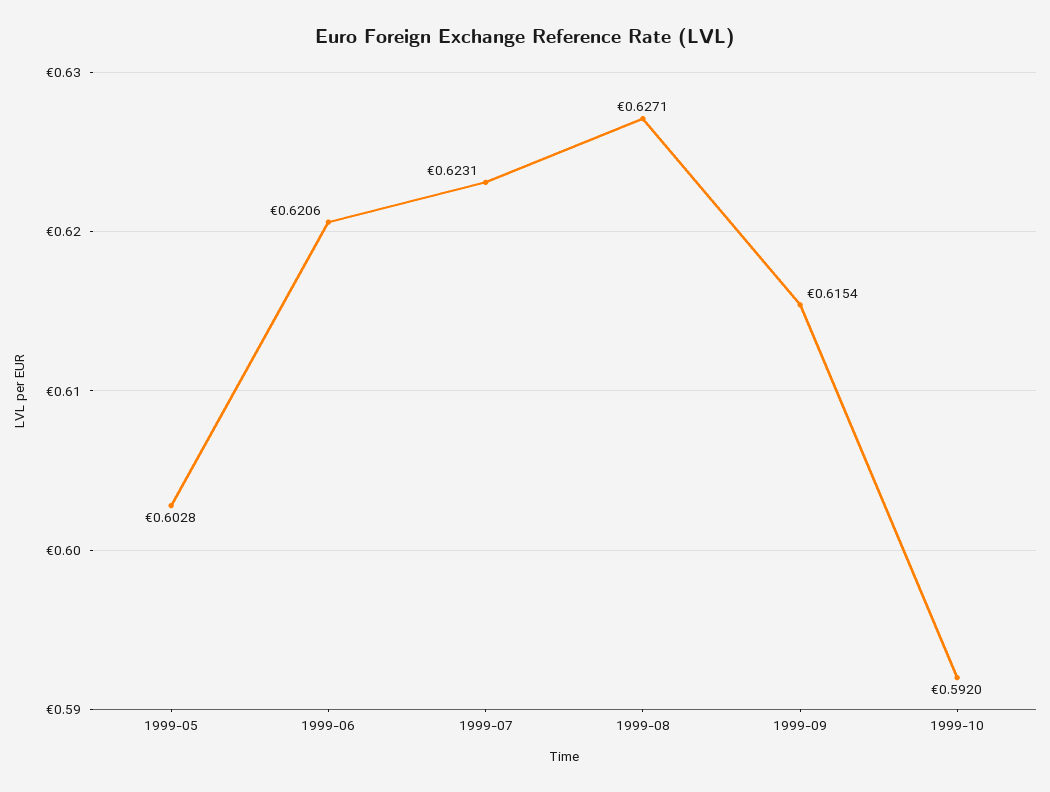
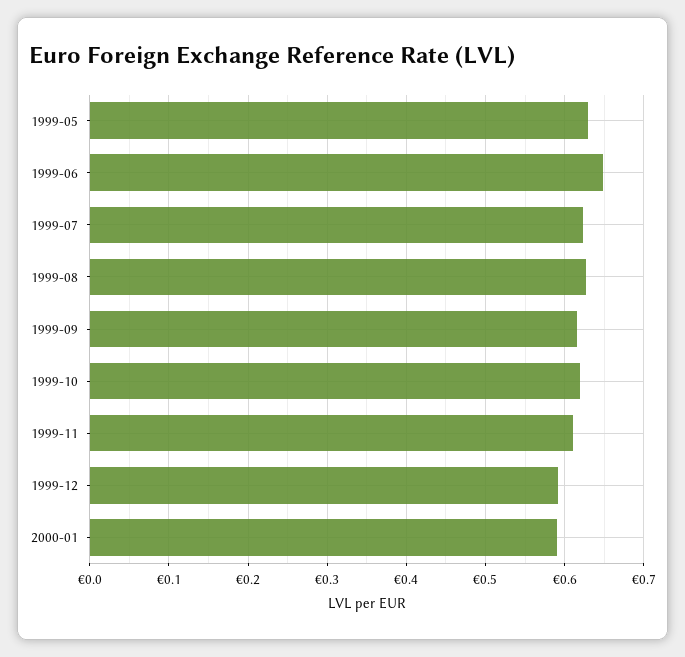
1999-05: 0.6028 -> 0.63
1999-06: 0.6206 -> 0.65
1999-10: 0.592 -> 0.62
1999-11: none -> 0.61
1999-12: none -> 0.59
2000-01: none -> 0.59

